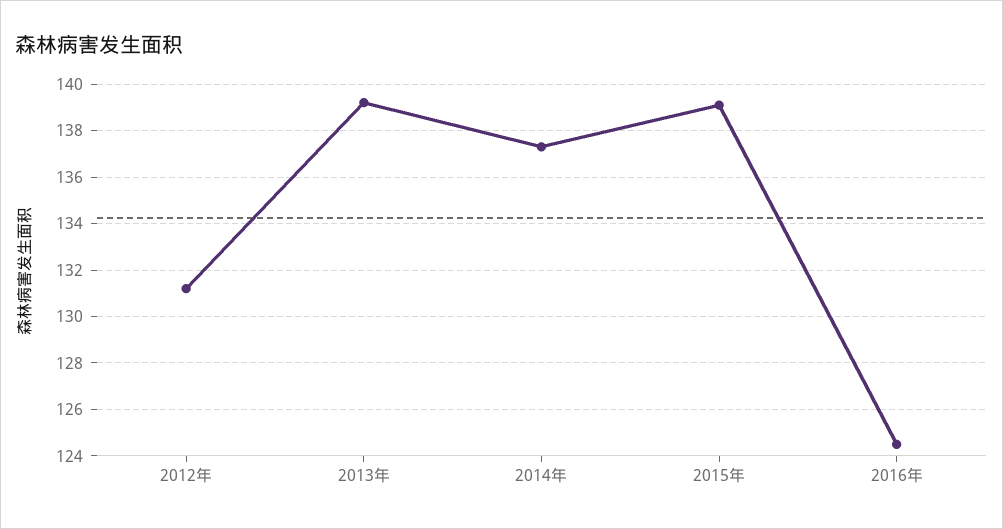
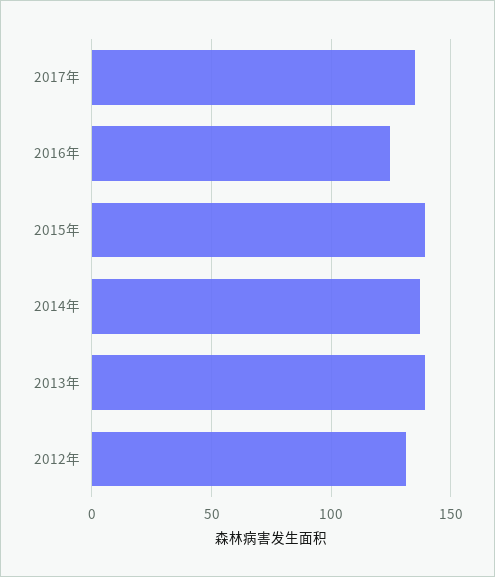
2017年: none -> 135

